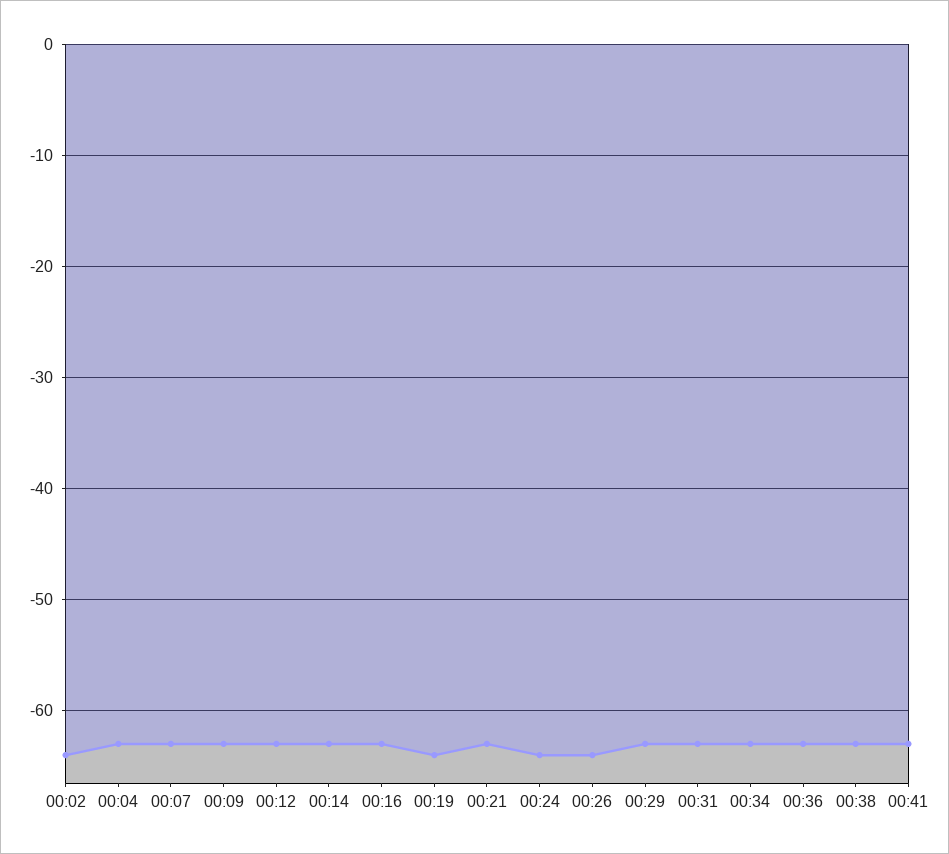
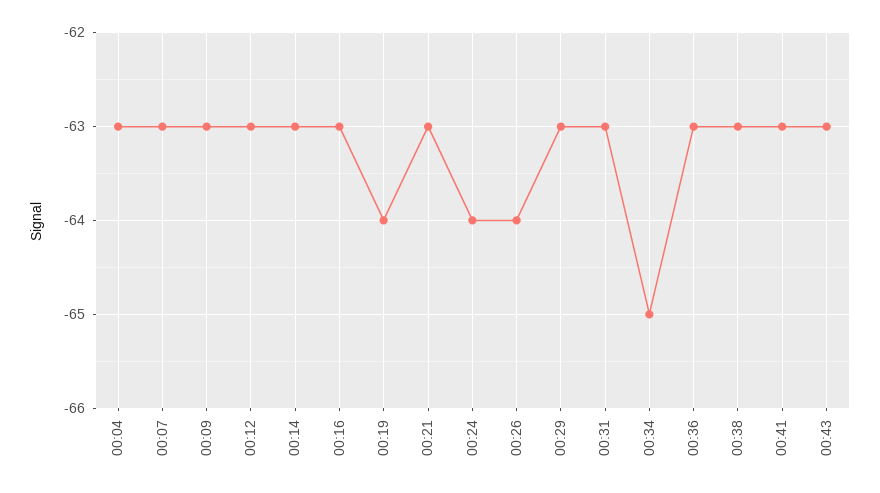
00:02: -64 -> none
00:34: -63 -> -65
00:43: none -> -63

